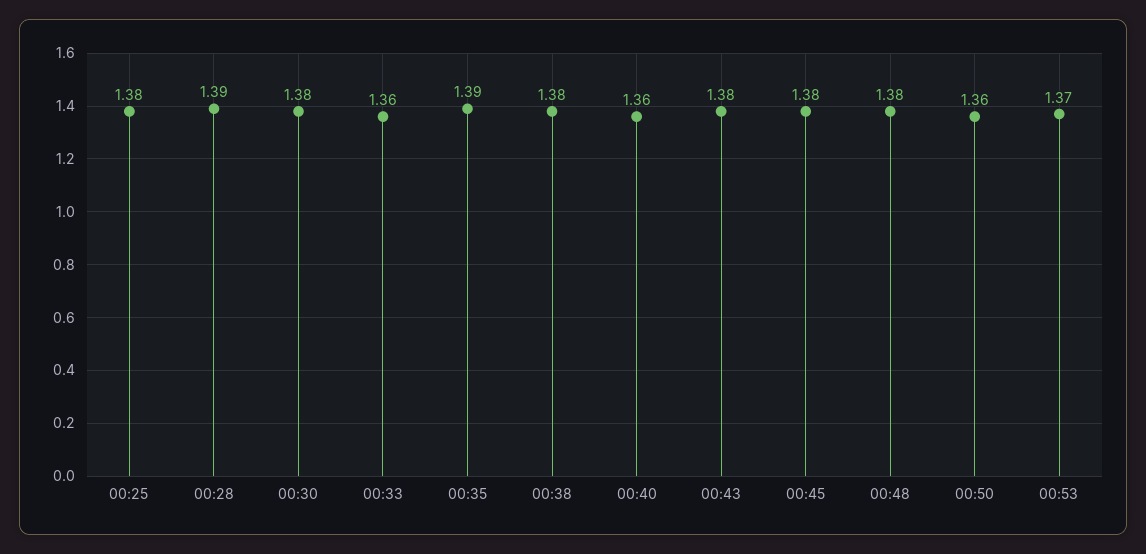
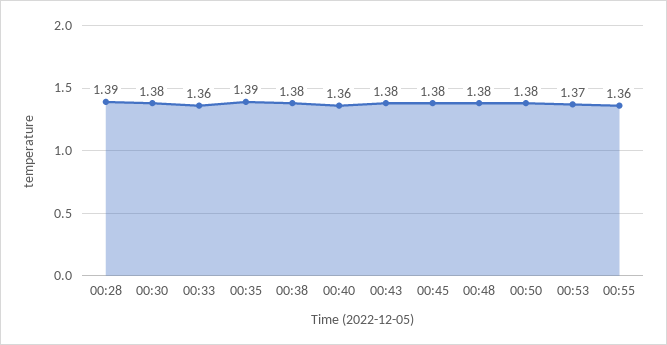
00:25: 1.38 -> none
00:50: 1.36 -> 1.38
00:55: none -> 1.36

